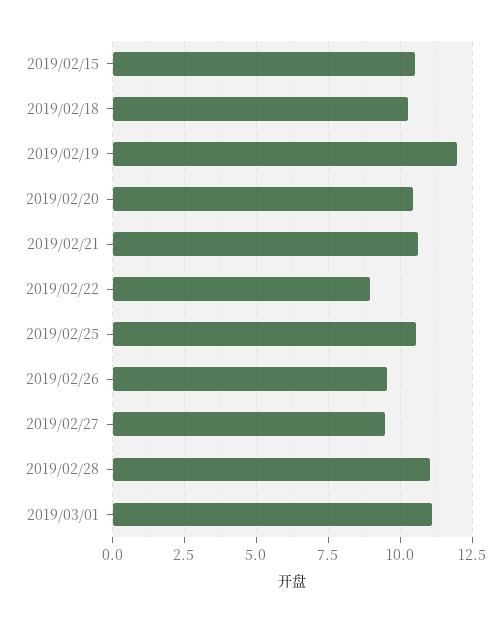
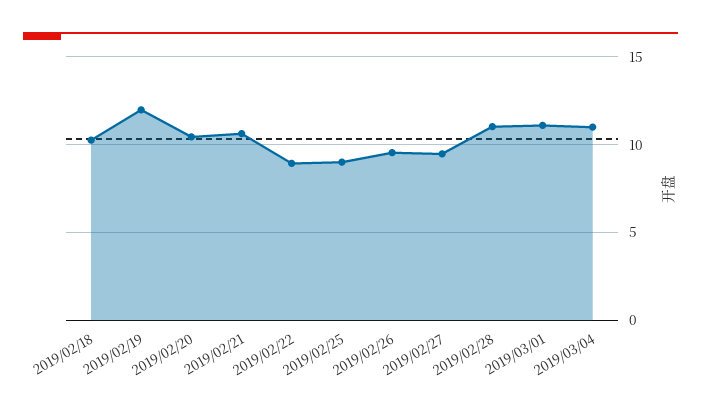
2019/02/15: 10.5 -> none
2019/02/25: 10.5 -> 9
2019/03/04: none -> 11

